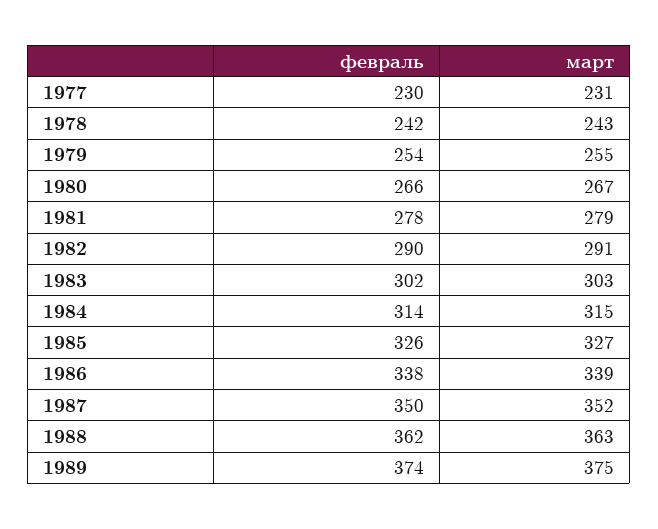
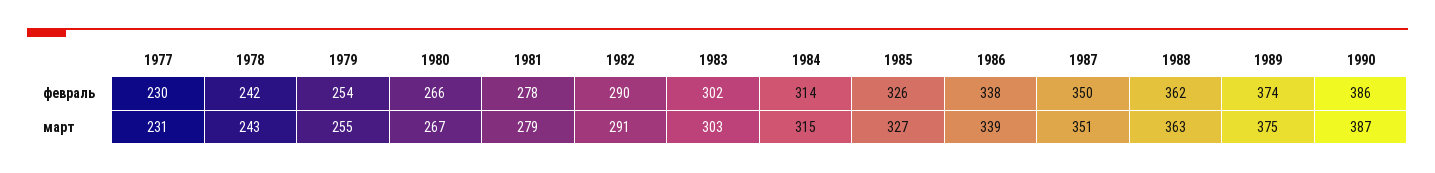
март, 1987: 352 -> 351
февраль, 1990: none -> 386
март, 1990: none -> 387

